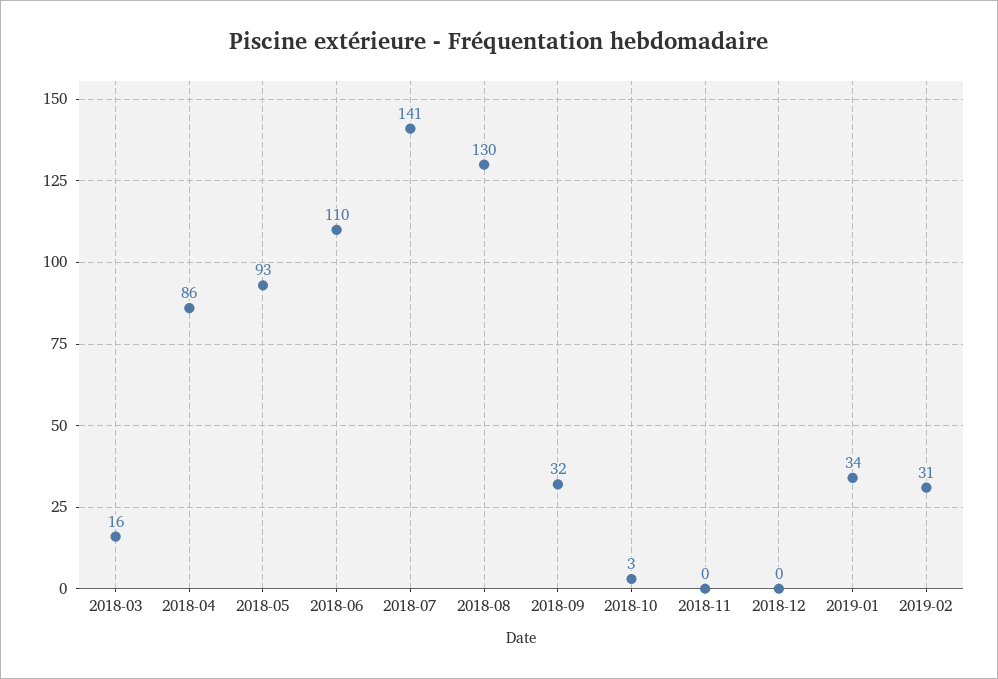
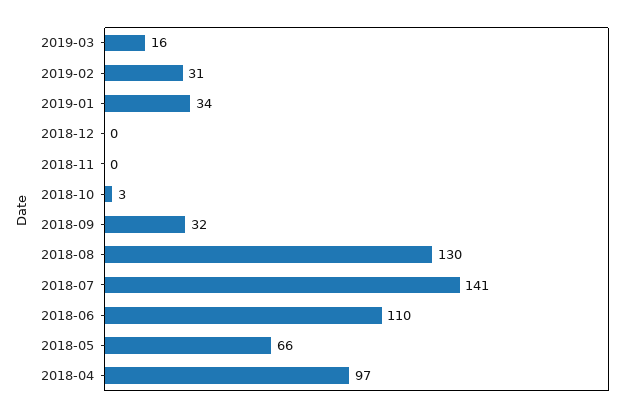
2018-03: 16 -> none
2018-04: 86 -> 97
2018-05: 93 -> 66
2019-03: none -> 16

